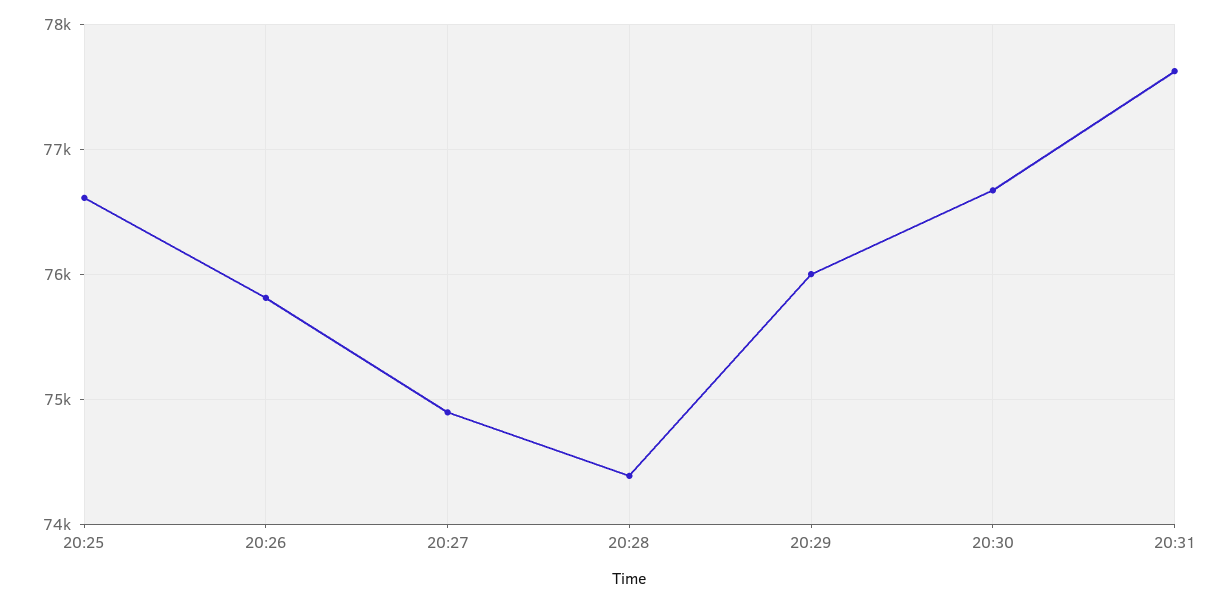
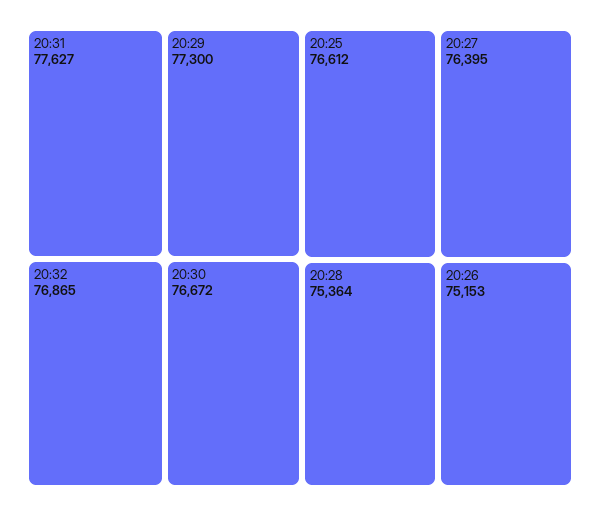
20:26: 75800 -> 75153
20:27: 74900 -> 76395
20:28: 74400 -> 75364
20:29: 76000 -> 77300
20:32: none -> 76865

